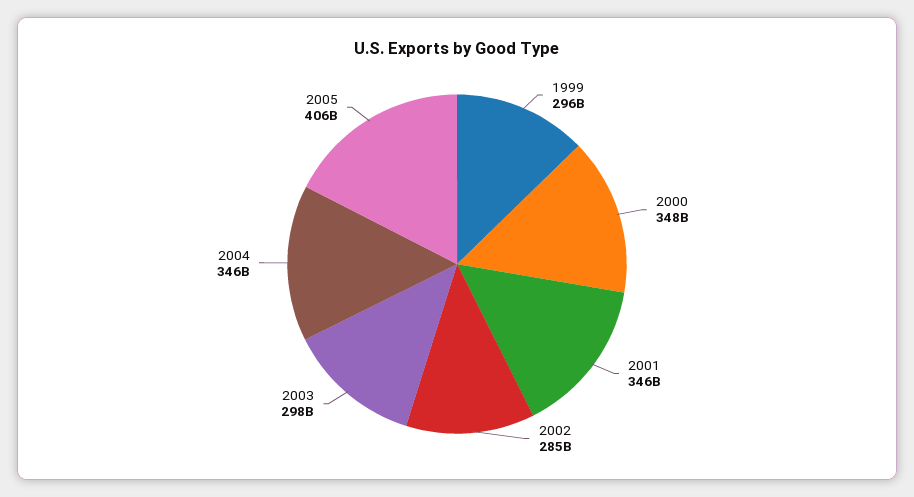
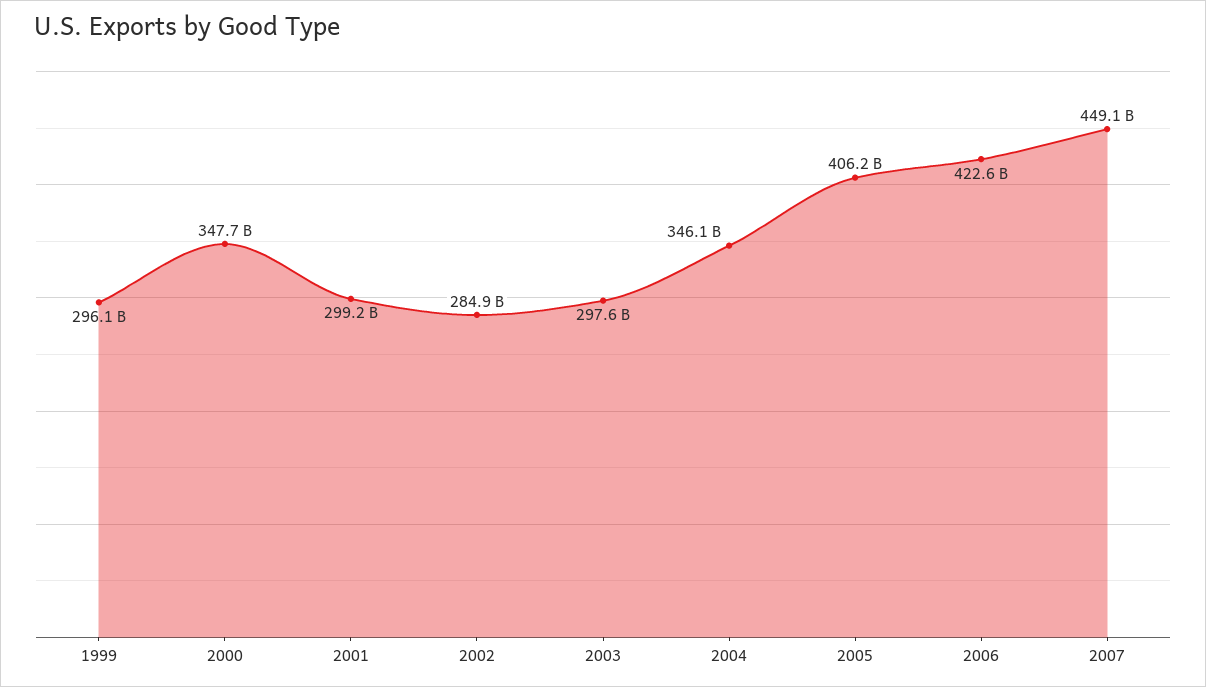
2001: 346000000000 -> 299200000000
2006: none -> 422600000000
2007: none -> 449100000000

